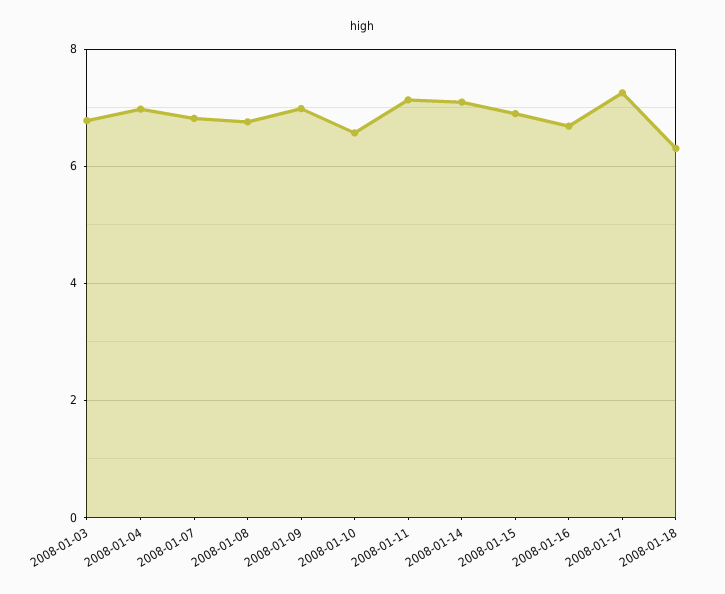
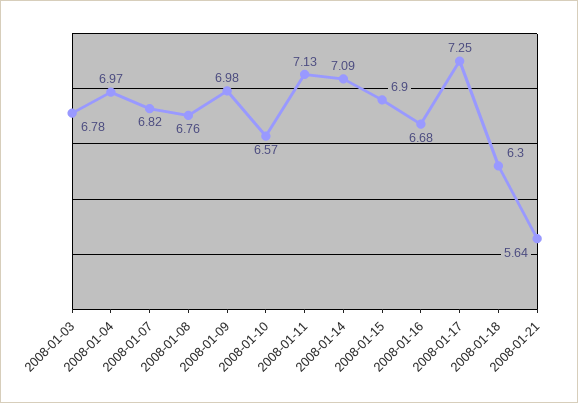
2008-01-21: none -> 5.64

